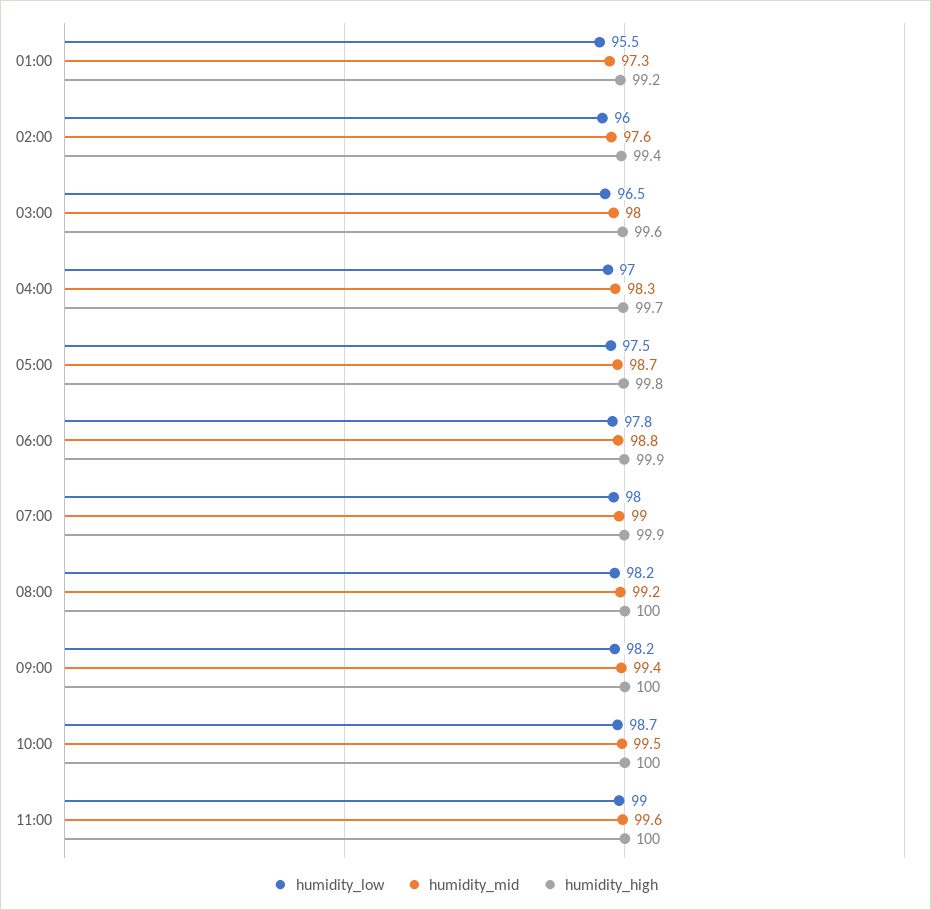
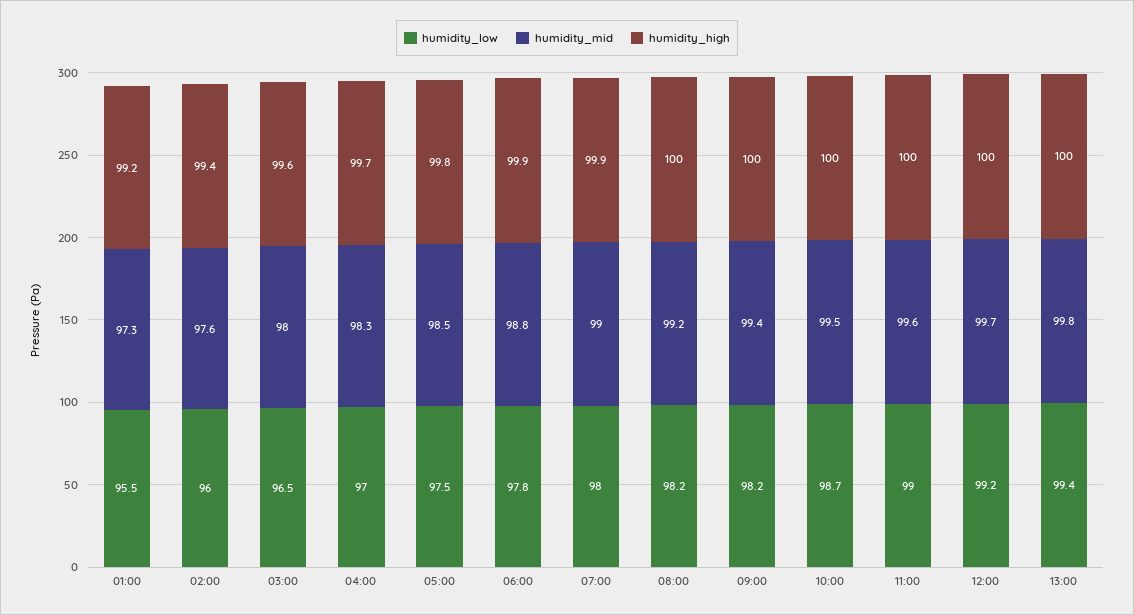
humidity_mid, 05:00: 98.7 -> 98.5
humidity_low, 12:00: none -> 99.2
humidity_mid, 12:00: none -> 99.7
humidity_high, 12:00: none -> 100
humidity_low, 13:00: none -> 99.4
humidity_mid, 13:00: none -> 99.8
humidity_high, 13:00: none -> 100

